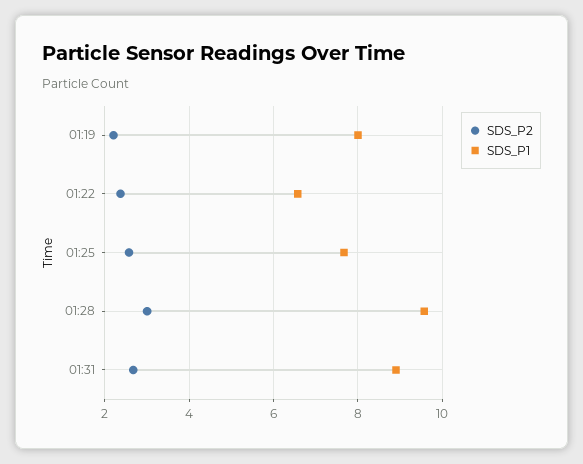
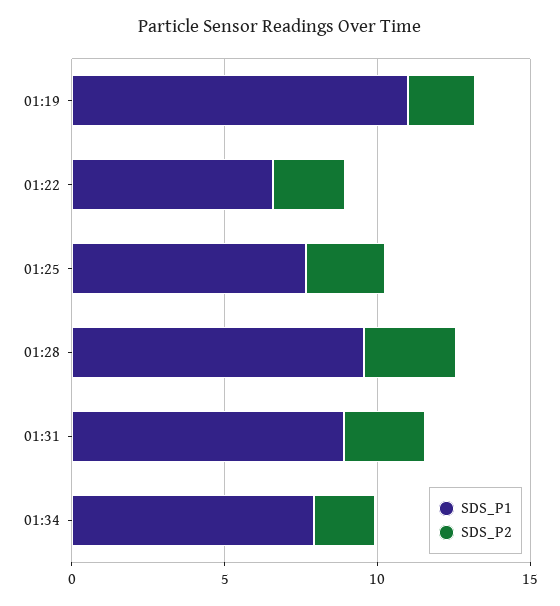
SDS_P1, 01:19: 8 -> 11
SDS_P1, 01:34: none -> 8
SDS_P2, 01:34: none -> 2

